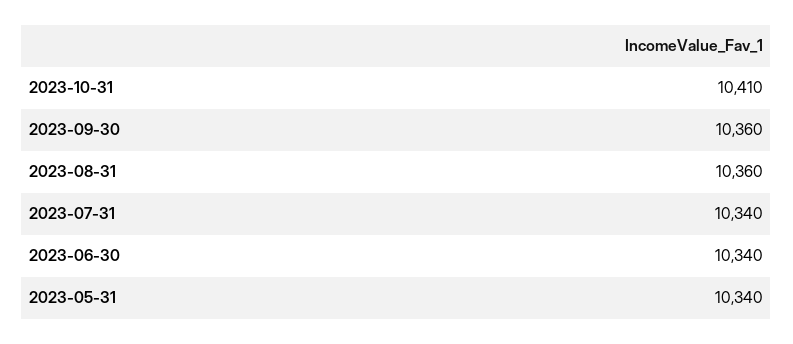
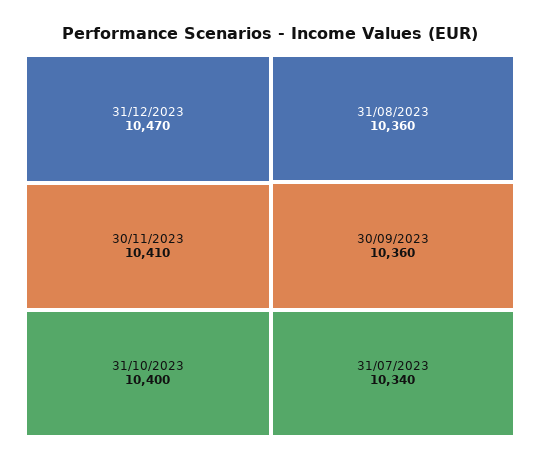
2023-10-31: 10410 -> 10400
2023-06-30: 10340 -> none
2023-05-31: 10340 -> none
31/12/2023: none -> 10470
30/11/2023: none -> 10410

